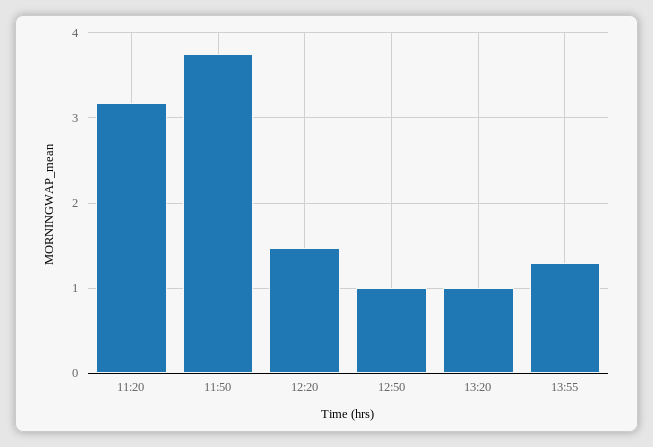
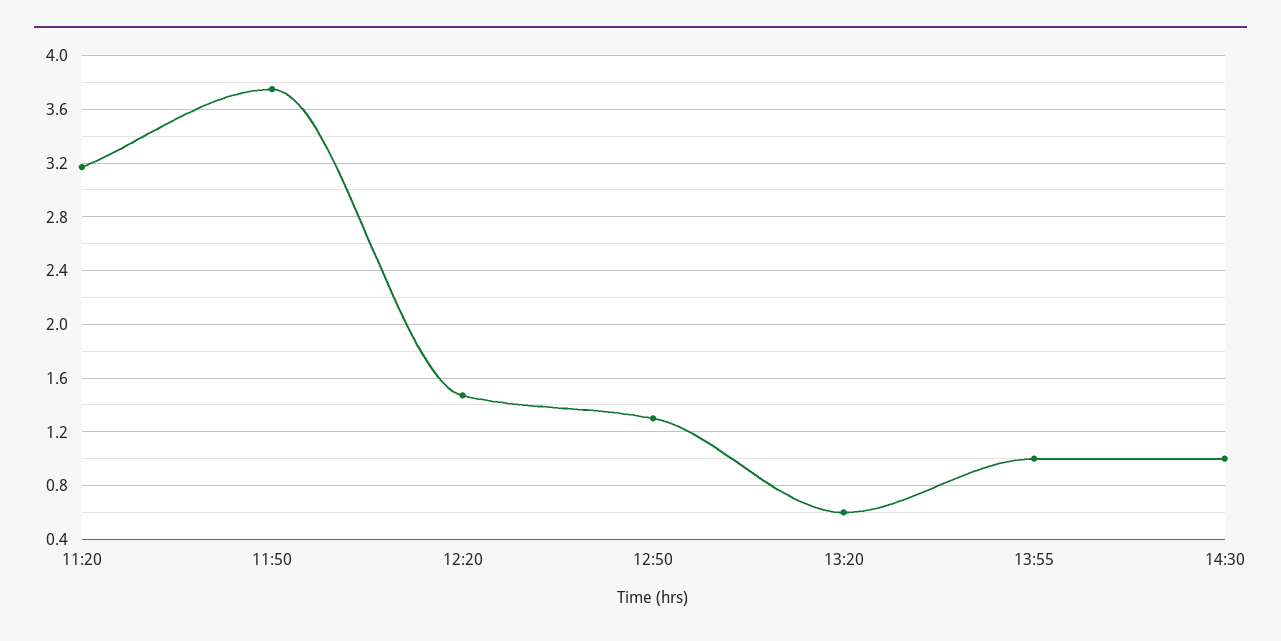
12:50: 1 -> 1.3
13:20: 1 -> 0.6
13:55: 1.3 -> 1
14:30: none -> 1

